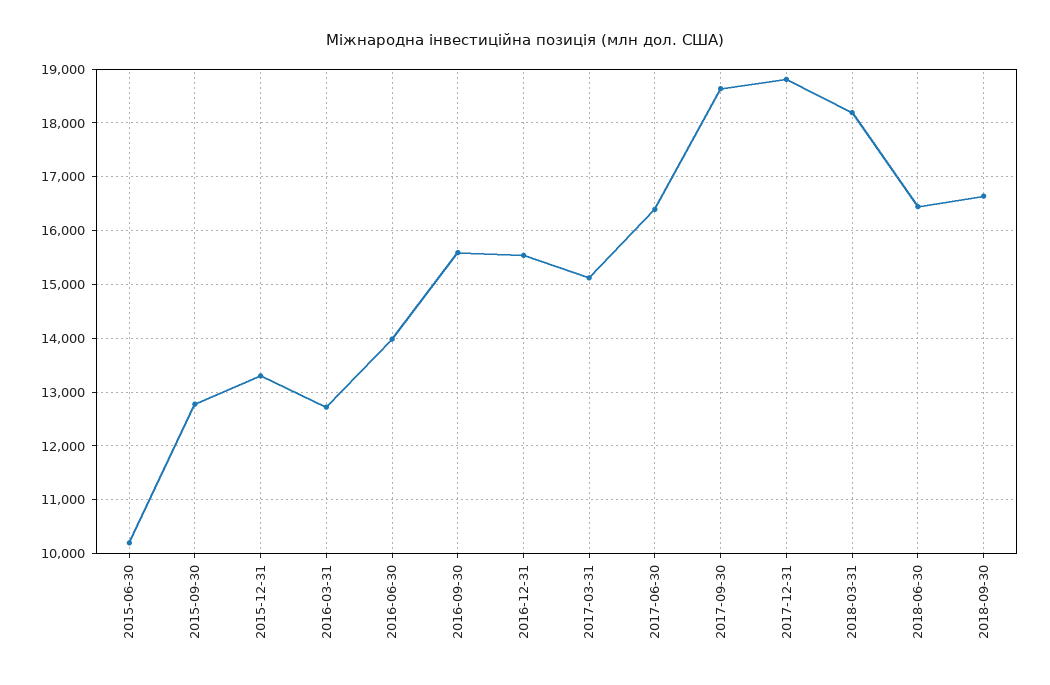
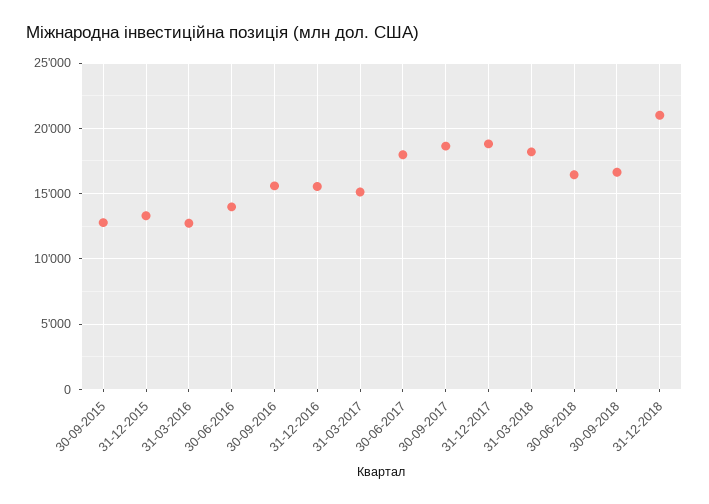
2015-06-30: 10200 -> none
2017-06-30: 16400 -> 18000
31-12-2018: none -> 21000

